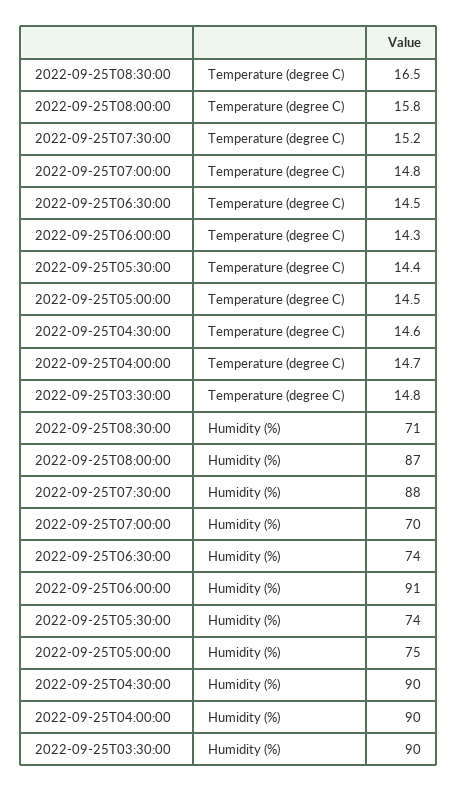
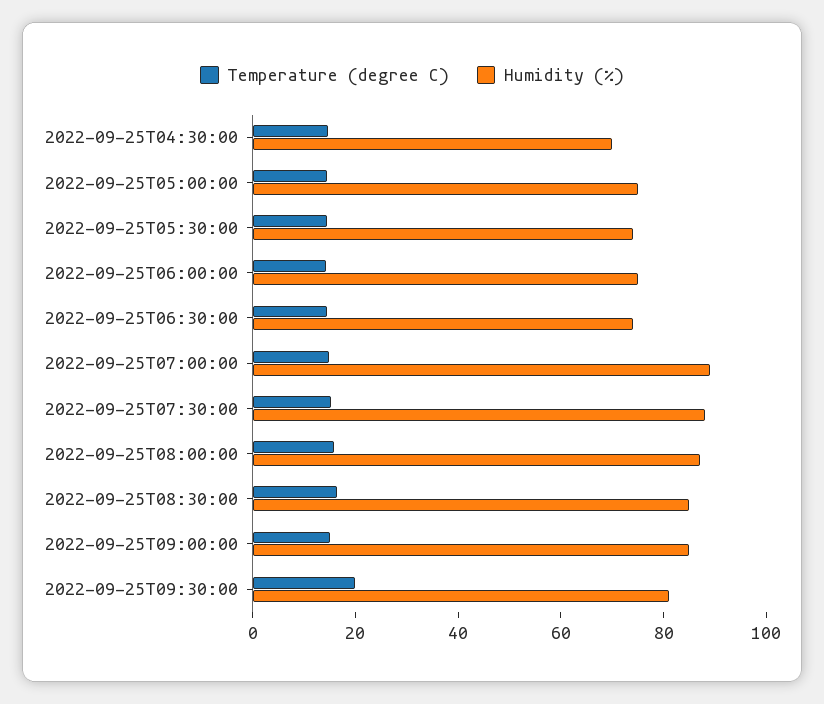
Temperature (degree C), 2022-09-25T04:00:00: 14.7 -> none
Temperature (degree C), 2022-09-25T03:30:00: 14.8 -> none
Humidity (%), 2022-09-25T08:30:00: 71 -> 85
Humidity (%), 2022-09-25T07:00:00: 70 -> 90
Humidity (%), 2022-09-25T06:00:00: 91 -> 75
Humidity (%), 2022-09-25T04:30:00: 90 -> 70
Humidity (%), 2022-09-25T04:00:00: 90 -> none
Humidity (%), 2022-09-25T03:30:00: 90 -> none
Temperature (degree C), 2022-09-25T09:00:00: none -> 15
Humidity (%), 2022-09-25T09:00:00: none -> 85
Temperature (degree C), 2022-09-25T09:30:00: none -> 20
Humidity (%), 2022-09-25T09:30:00: none -> 80

